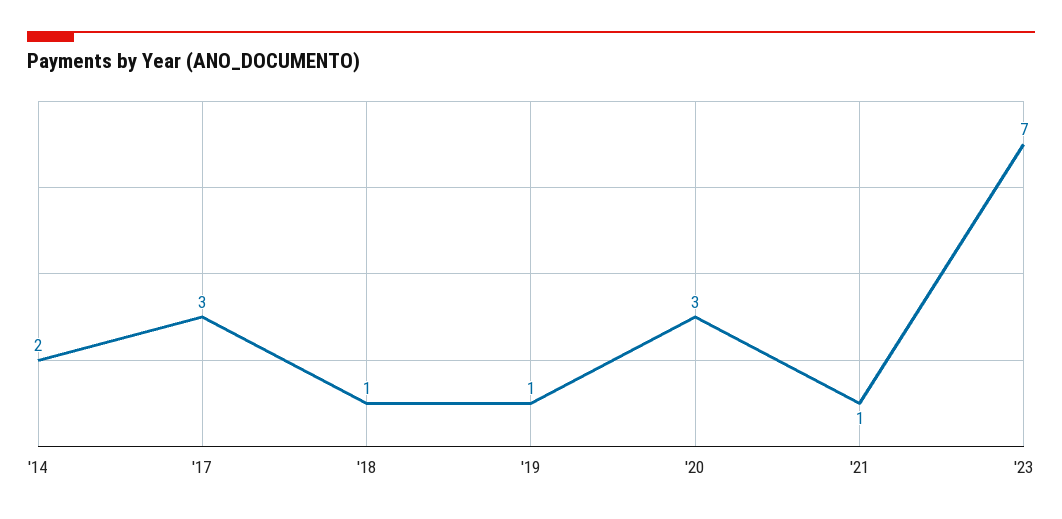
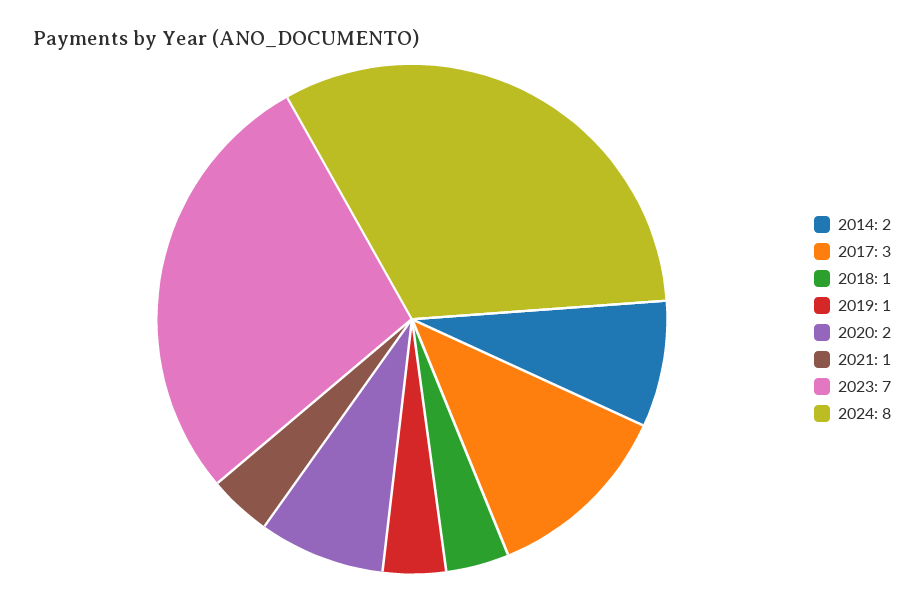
'20: 3 -> 2
2024: none -> 8

